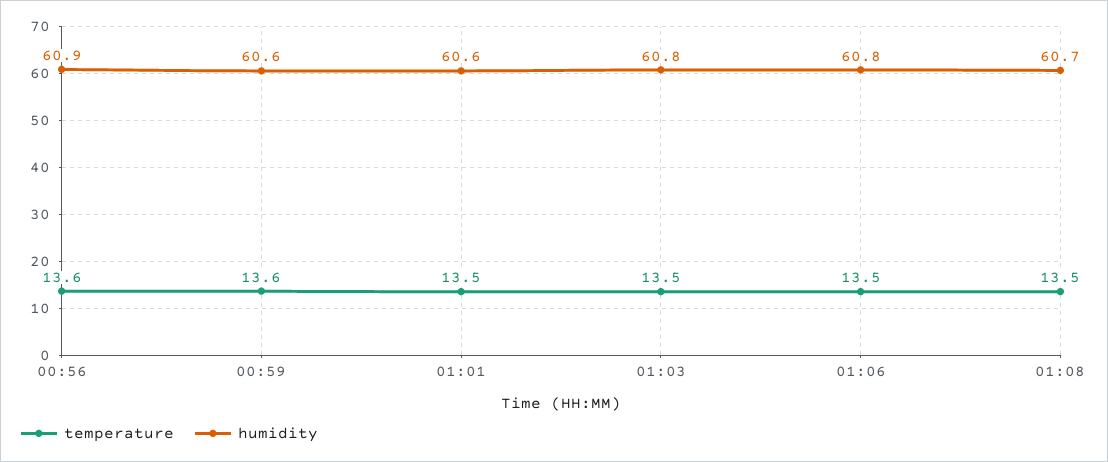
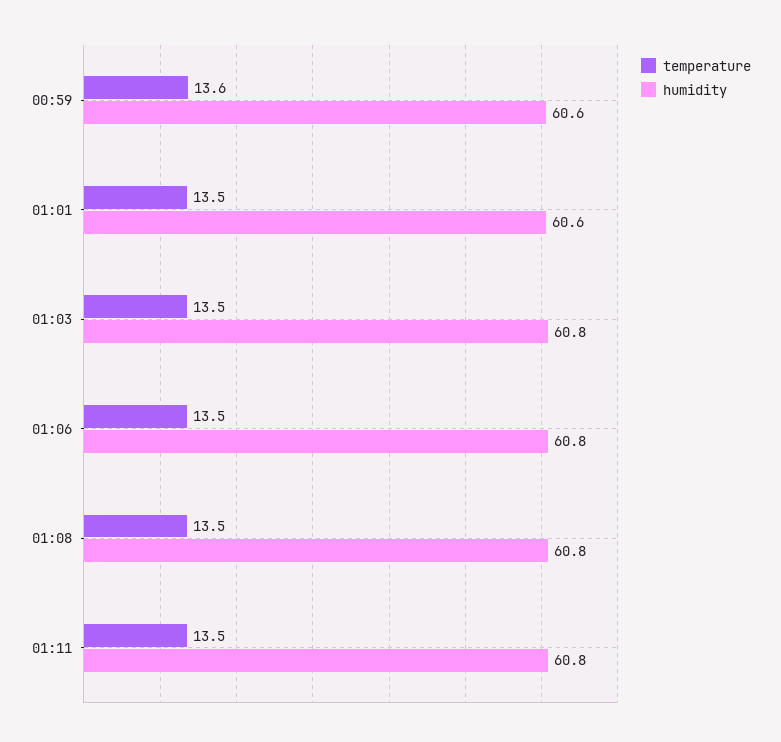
temperature, 00:56: 13.6 -> none
humidity, 00:56: 60.9 -> none
humidity, 01:08: 60.7 -> 60.8
temperature, 01:11: none -> 13.5
humidity, 01:11: none -> 60.8

